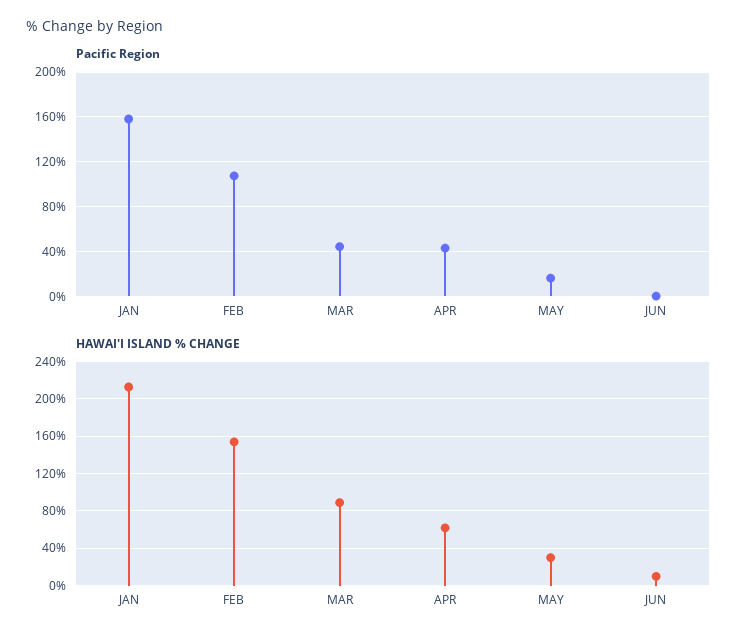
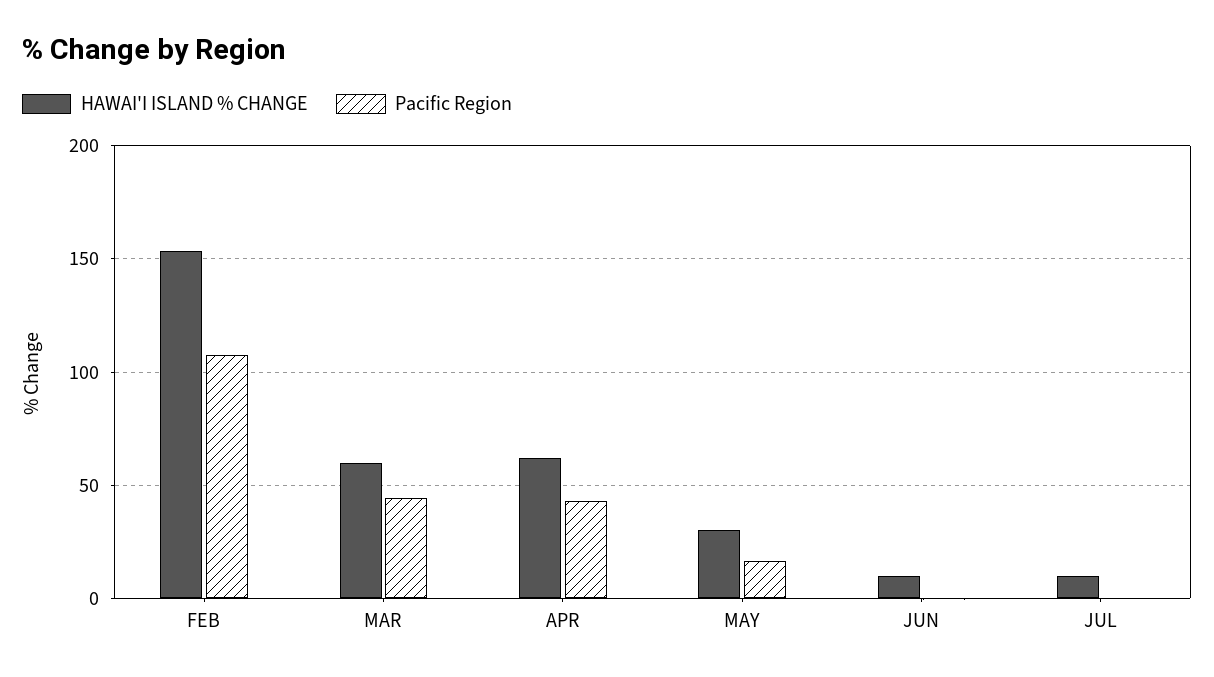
Pacific Region, JAN: 160 -> none
HAWAI'I ISLAND % CHANGE, JAN: 210 -> none
HAWAI'I ISLAND % CHANGE, MAR: 90 -> 60
HAWAI'I ISLAND % CHANGE, JUL: none -> 10
Pacific Region, JUL: none -> 0

